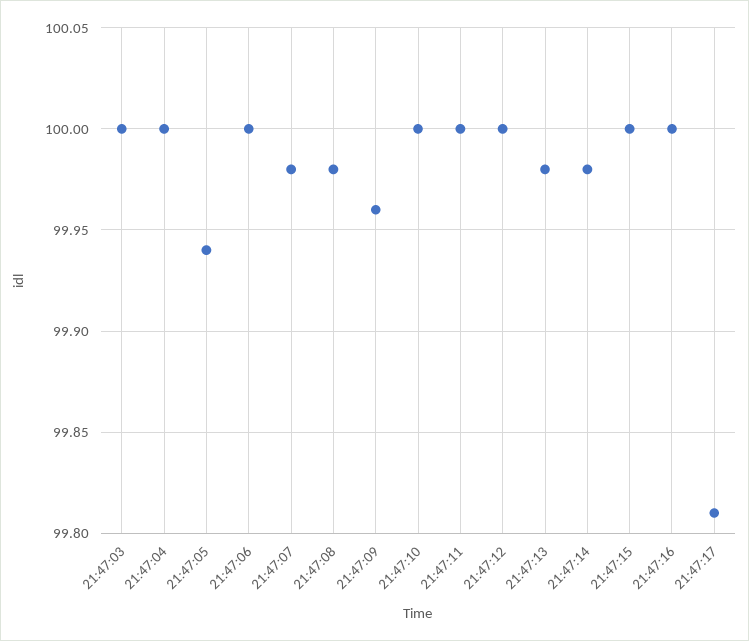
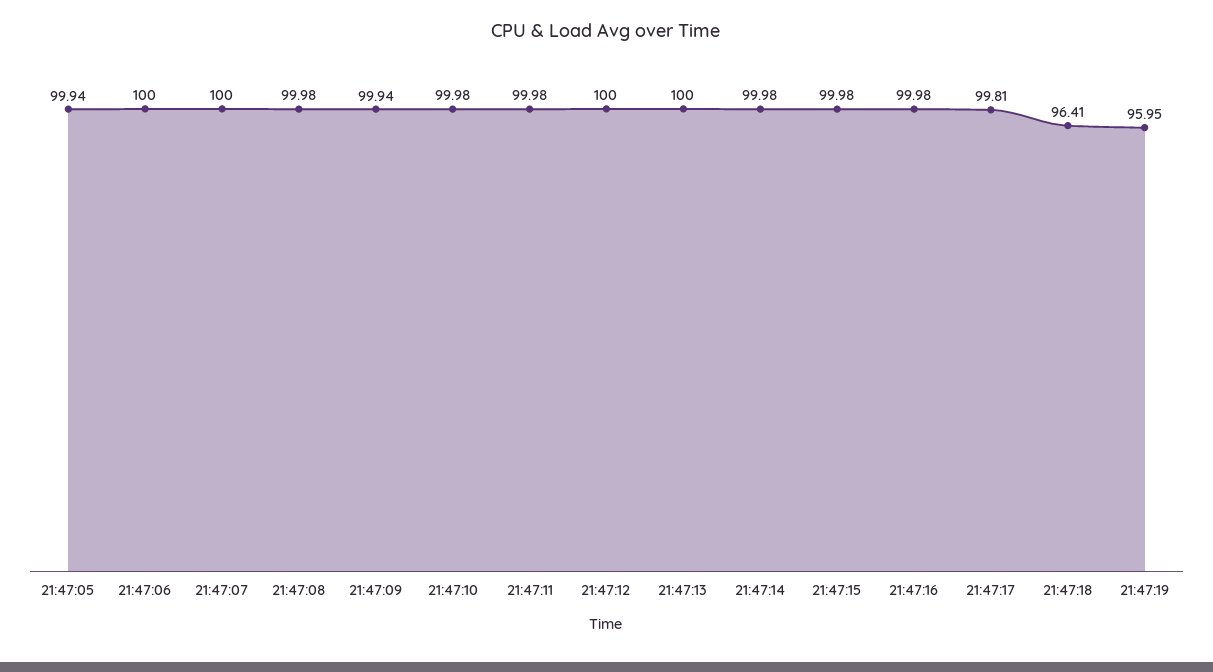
21:47:03: 100 -> none
21:47:04: 100 -> none
21:47:07: 99.98 -> 100
21:47:09: 99.96 -> 99.94
21:47:10: 100 -> 99.98
21:47:11: 100 -> 99.98
21:47:13: 99.98 -> 100
21:47:15: 100 -> 99.98
21:47:16: 100 -> 99.98
21:47:18: none -> 96.41
21:47:19: none -> 95.95

